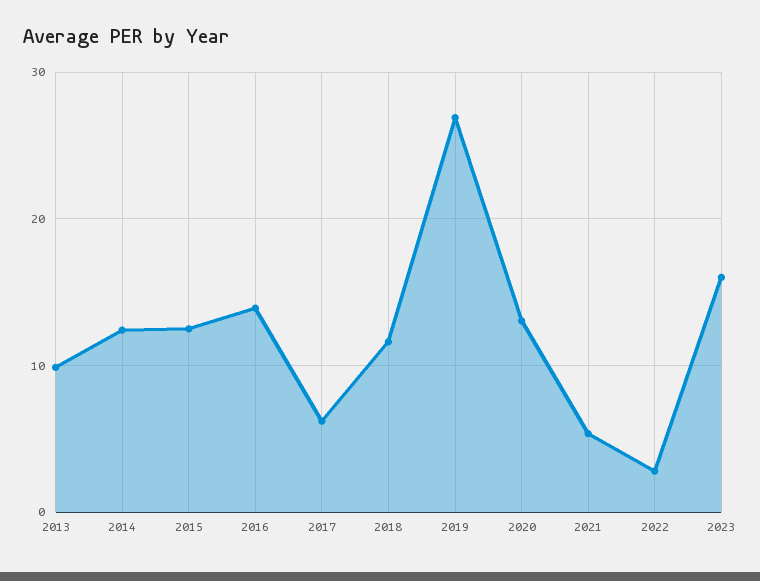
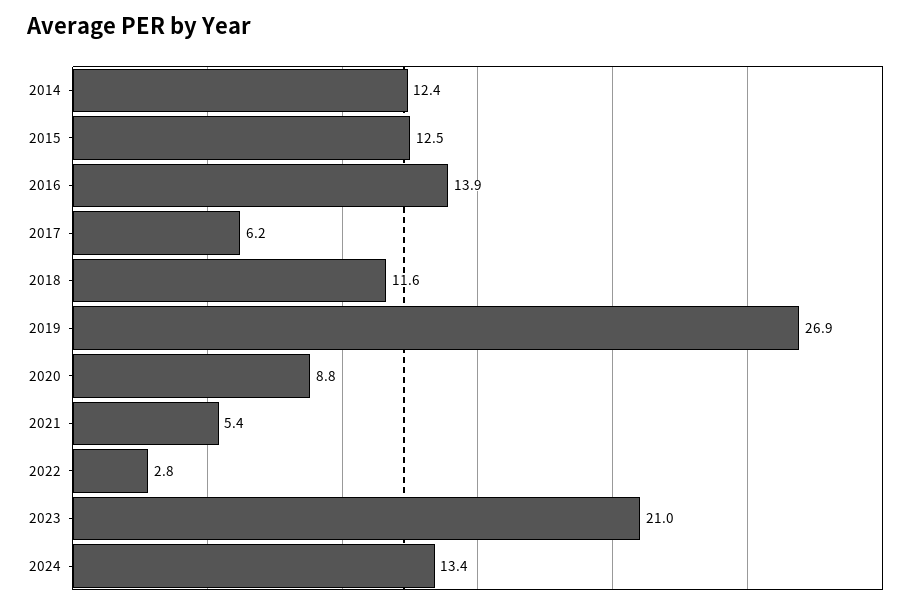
2013: 10 -> none
2020: 13 -> 8.8
2023: 16 -> 21
2024: none -> 13.4

